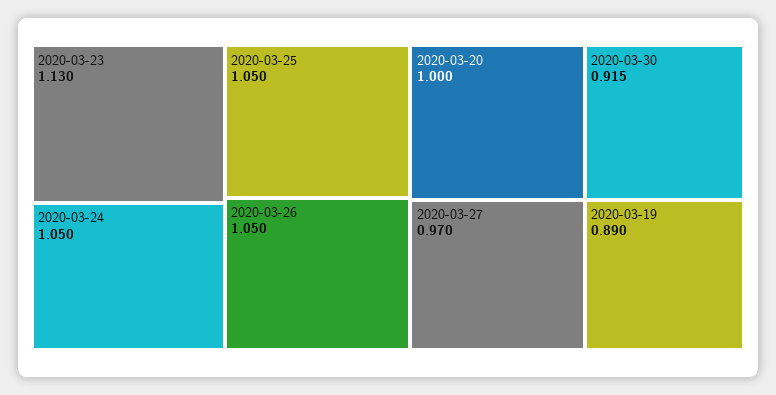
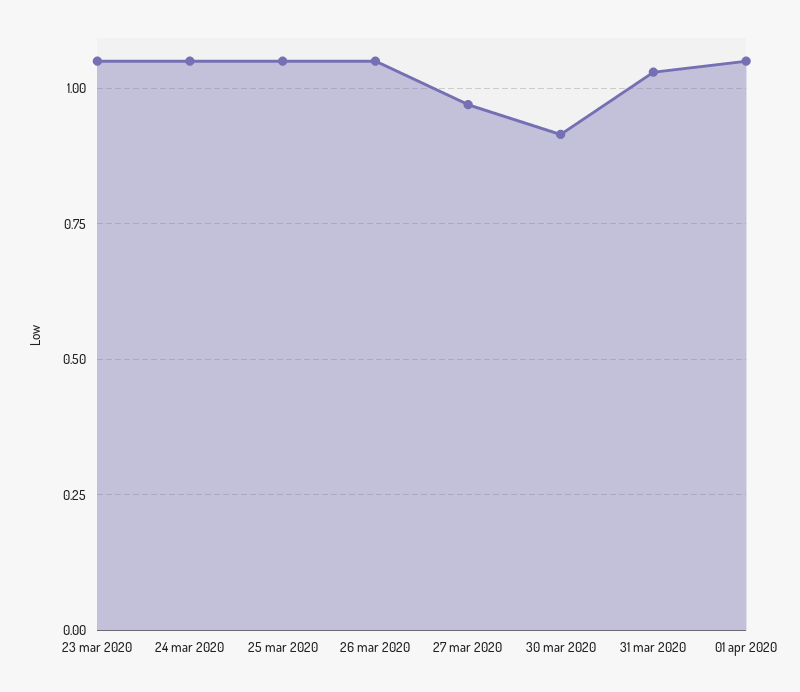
2020-03-23: 1.13 -> 1.05
2020-03-20: 1 -> none
2020-03-19: 0.89 -> none
31 mar 2020: none -> 1.025
01 apr 2020: none -> 1.05

